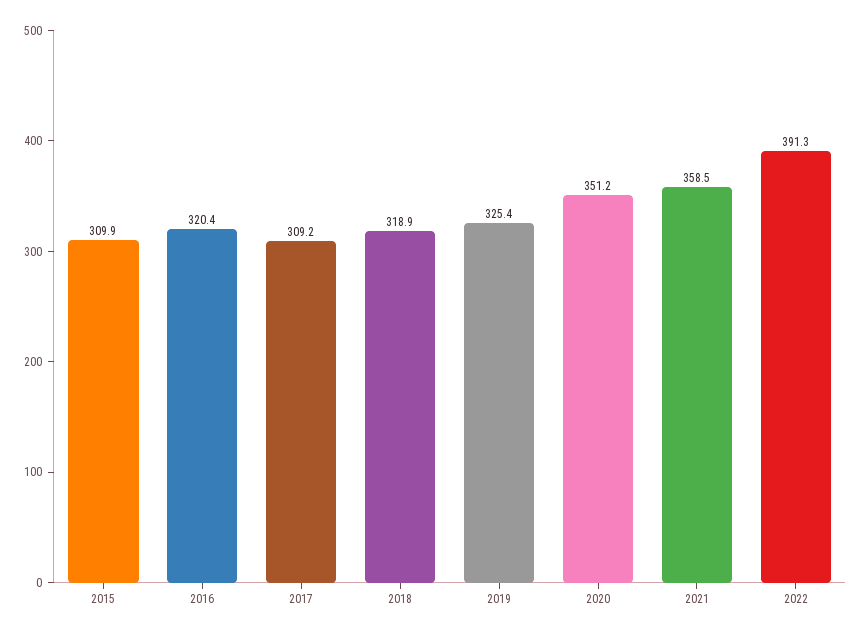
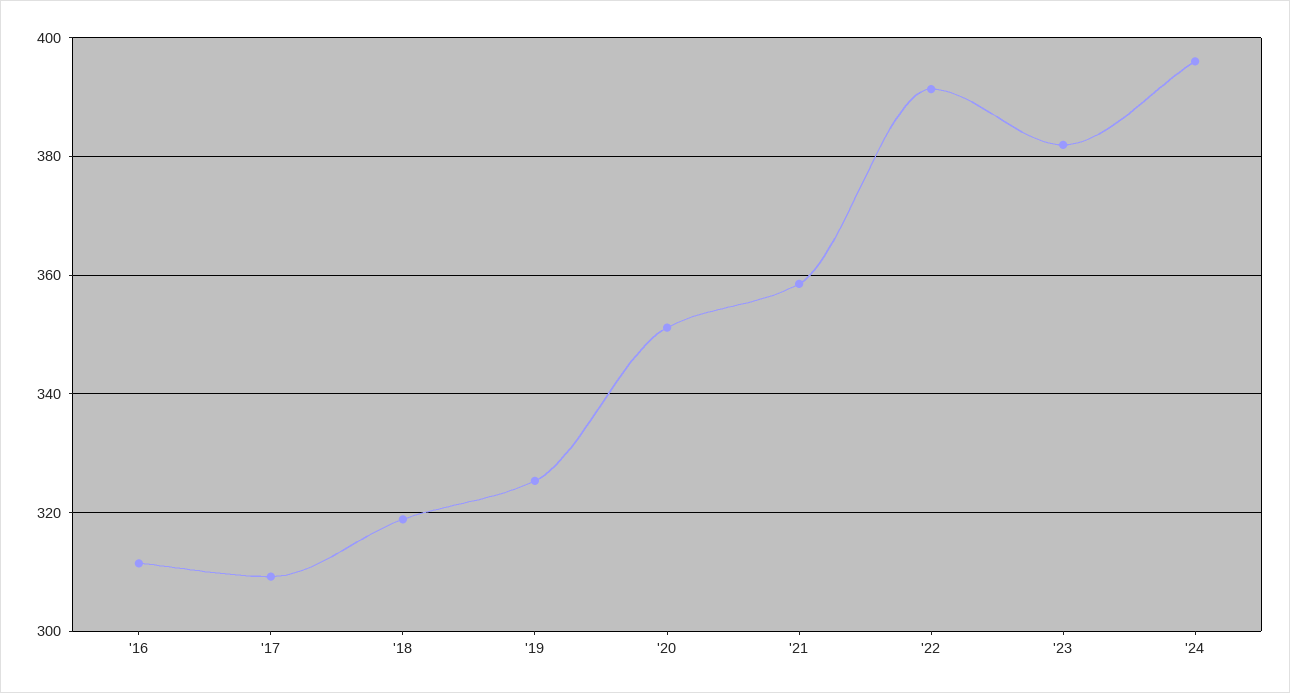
2015: 309.9 -> none
2016: 320.4 -> 312
'23: none -> 382
'24: none -> 396

